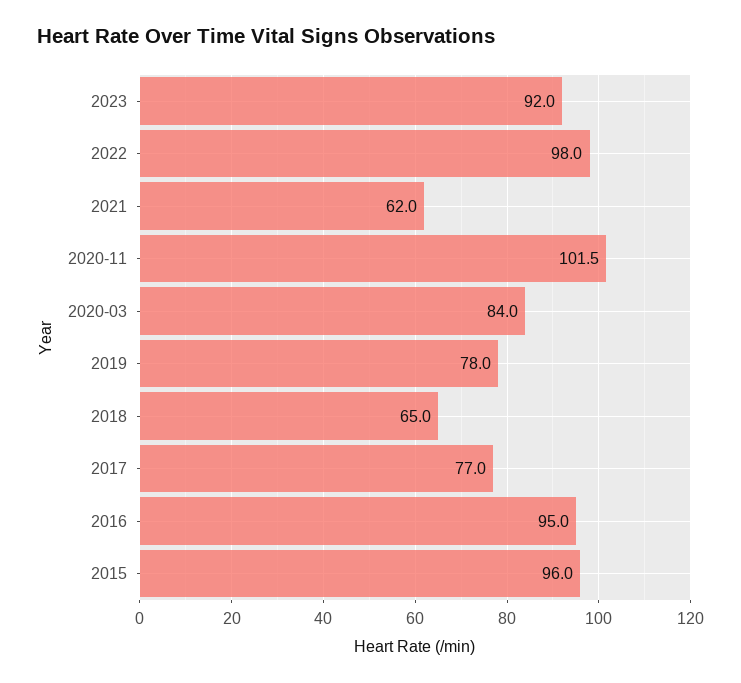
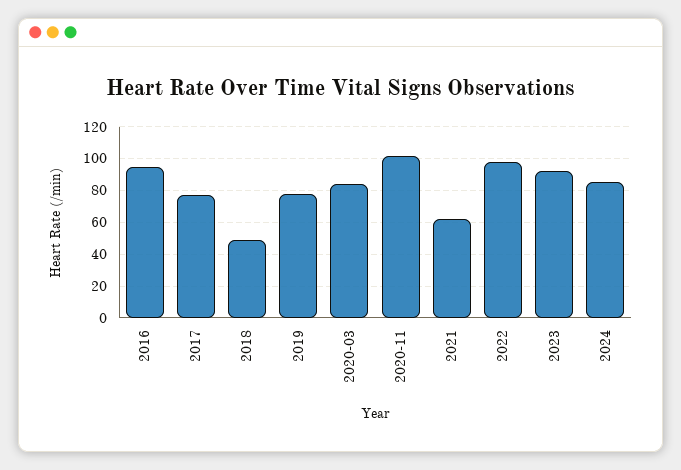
2018: 65 -> 50
2015: 96 -> none
2024: none -> 85

